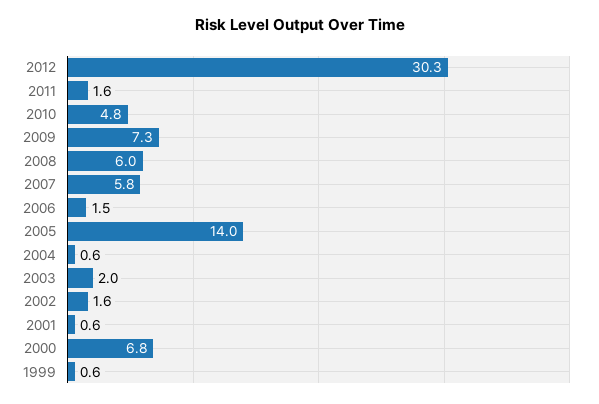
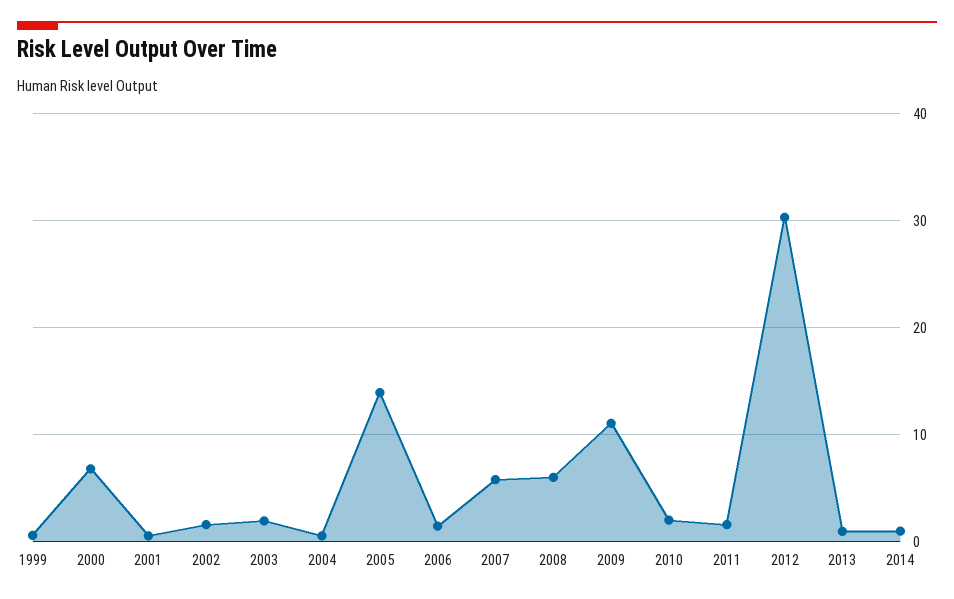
2010: 4.8 -> 2
2009: 7.3 -> 11
2013: none -> 1
2014: none -> 1

